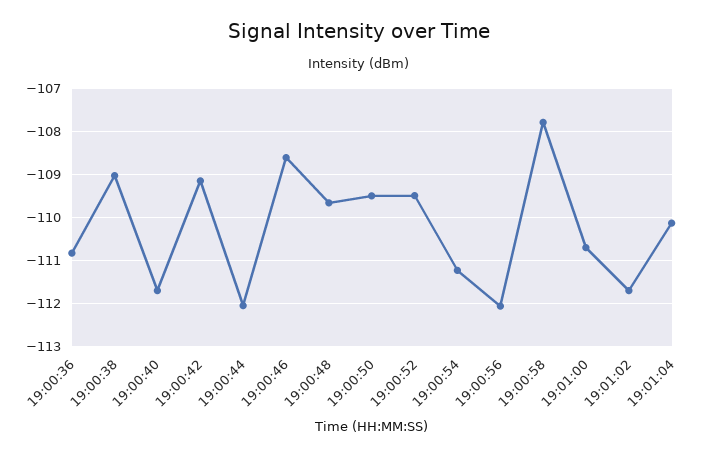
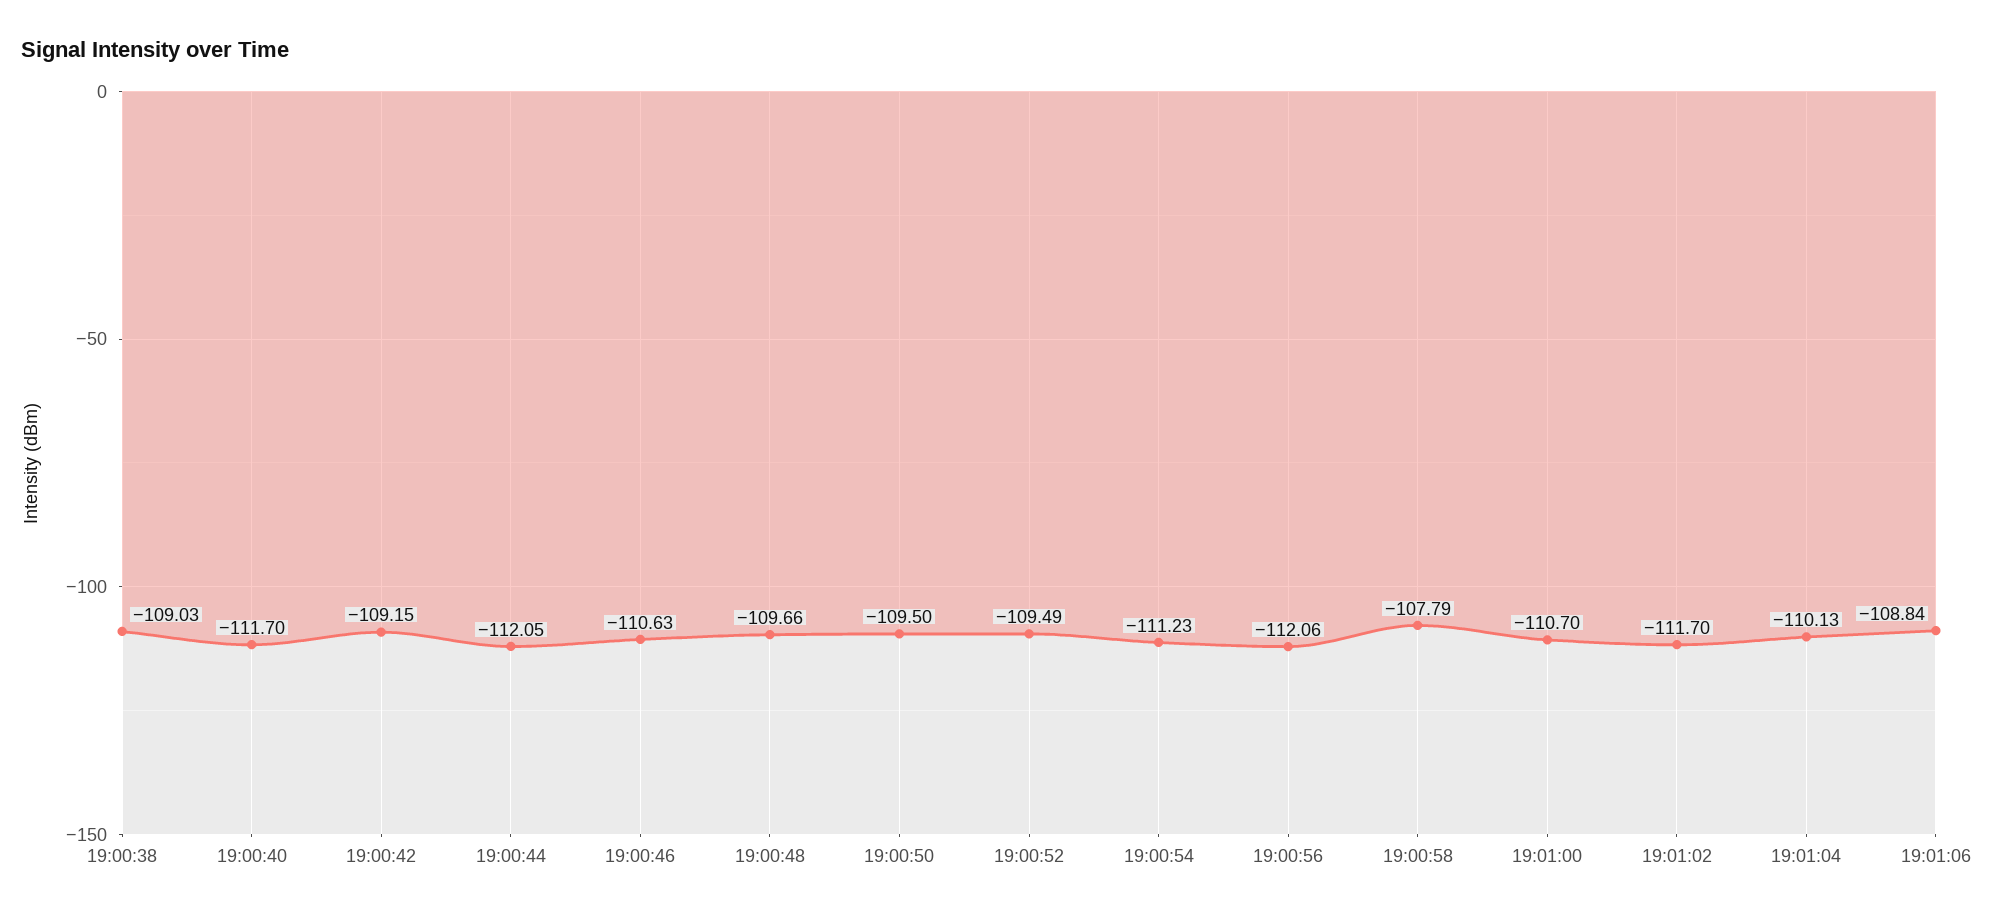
19:00:36: -110.8 -> none
19:00:46: -108.6 -> -110.63
19:01:06: none -> -108.84

